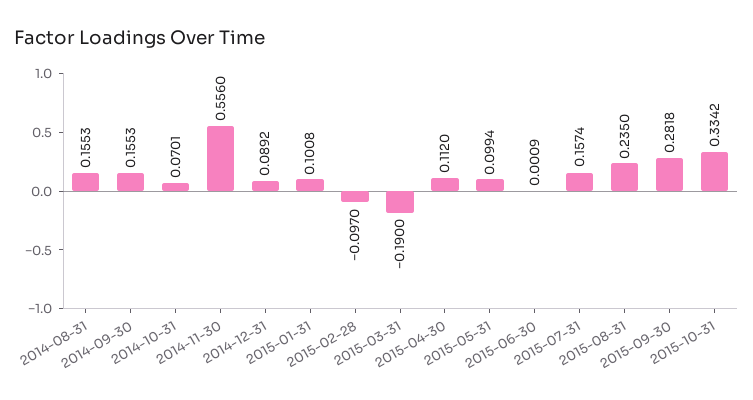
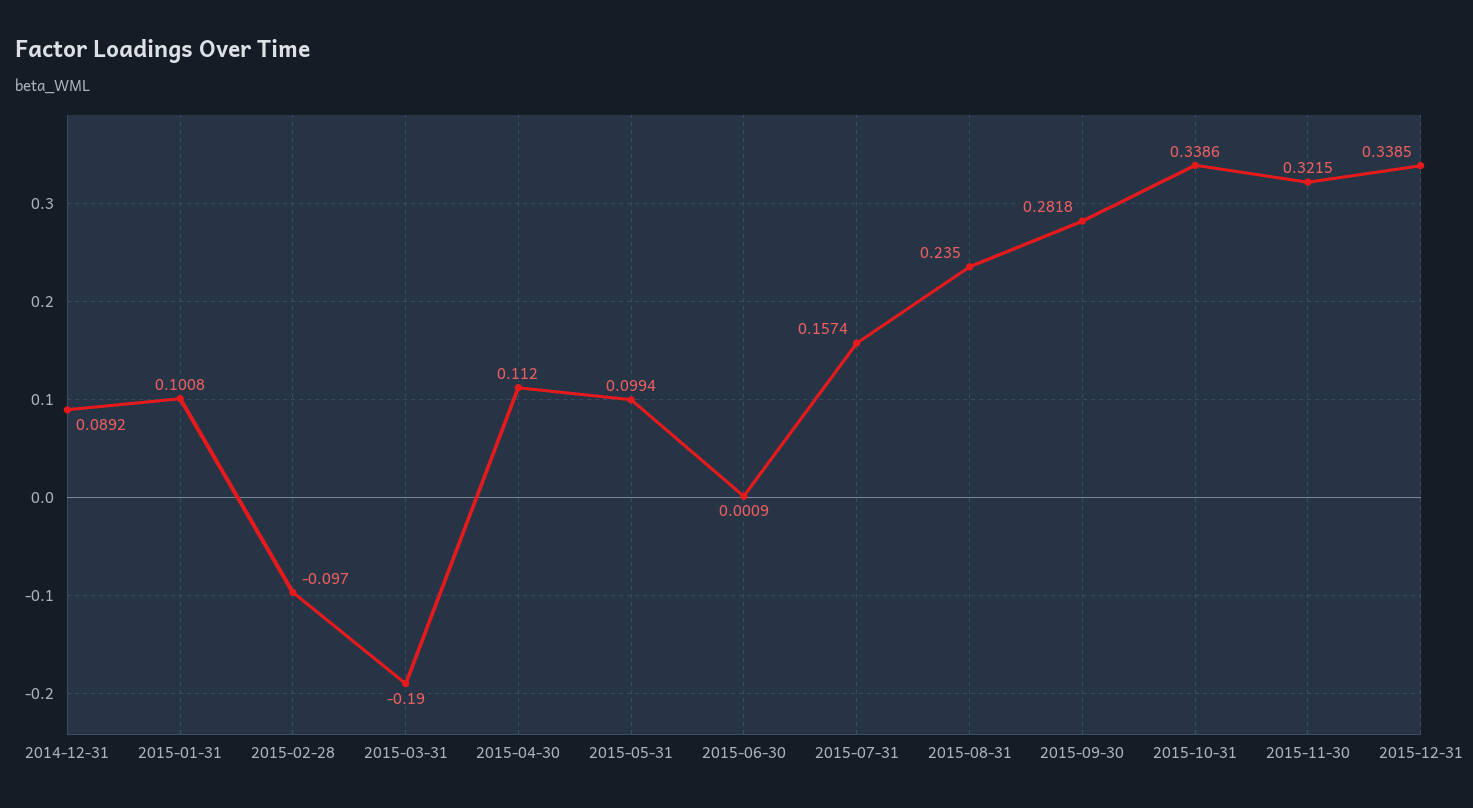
2014-08-31: 0.1553 -> none
2014-09-30: 0.1553 -> none
2014-10-31: 0.0701 -> none
2014-11-30: 0.556 -> none
2015-10-31: 0.3342 -> 0.3386
2015-11-30: none -> 0.3215
2015-12-31: none -> 0.3385

